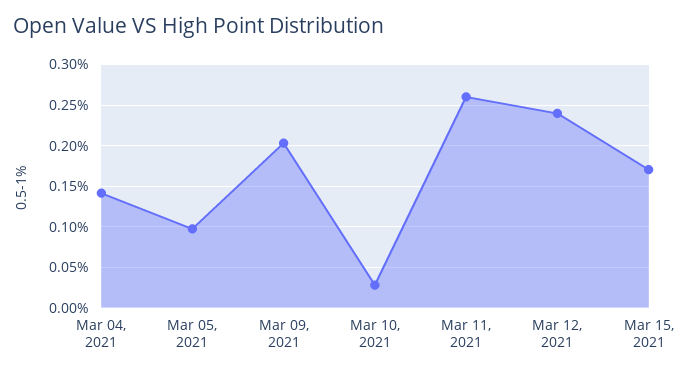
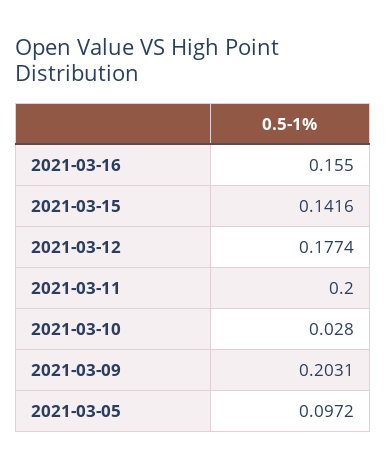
Mar 04, 2021: 0.14 -> none
Mar 11, 2021: 0.26 -> 0.2
Mar 12, 2021: 0.24 -> 0.1774
Mar 15, 2021: 0.17 -> 0.1416
2021-03-16: none -> 0.155

